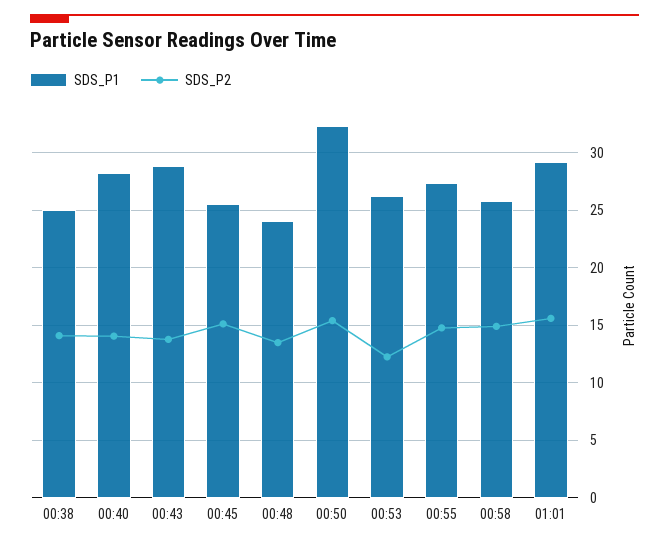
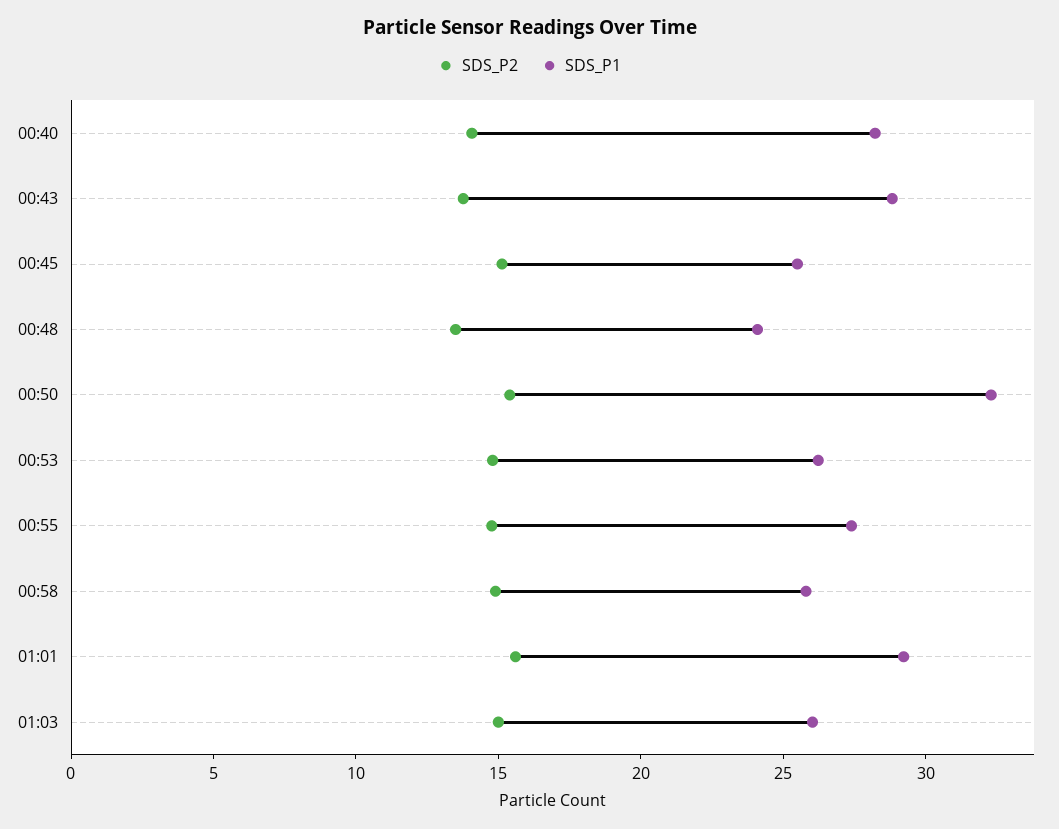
SDS_P1, 00:38: 25 -> none
SDS_P2, 00:38: 14 -> none
SDS_P2, 00:53: 12 -> 15
SDS_P2, 01:03: none -> 15
SDS_P1, 01:03: none -> 26

